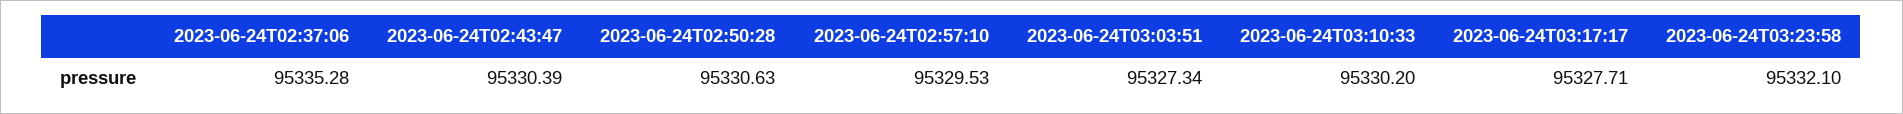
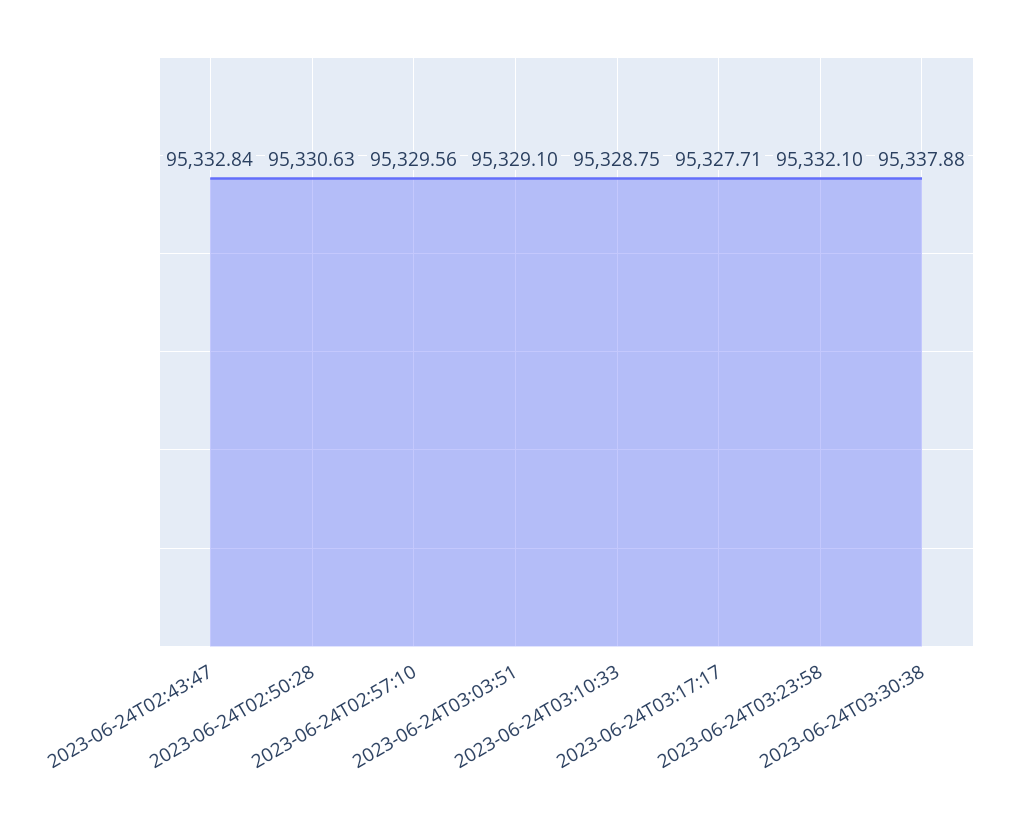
2023-06-24T02:37:06: 95335.28 -> none
2023-06-24T02:43:47: 95330.39 -> 95332.84
2023-06-24T02:57:10: 95329.53 -> 95329.56
2023-06-24T03:03:51: 95327.34 -> 95329.1
2023-06-24T03:10:33: 95330.2 -> 95328.75
2023-06-24T03:30:38: none -> 95337.88

